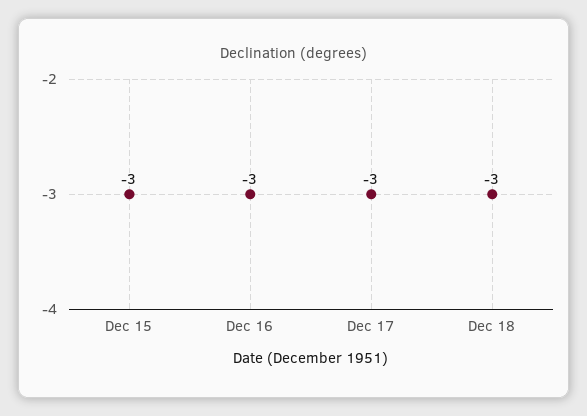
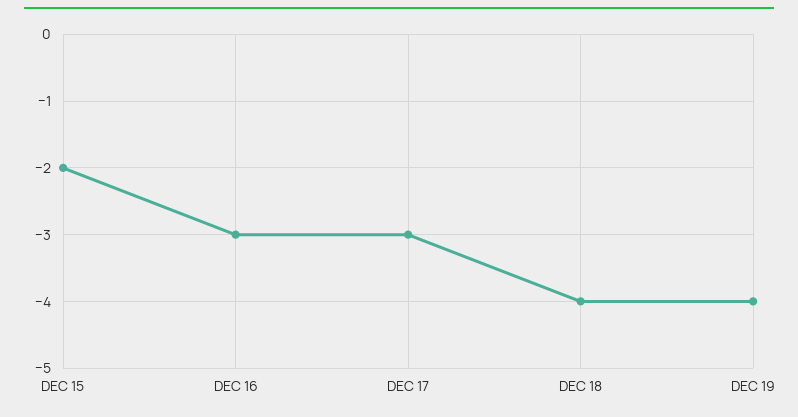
Dec 15: -3 -> -2
Dec 18: -3 -> -4
DEC 19: none -> -4

